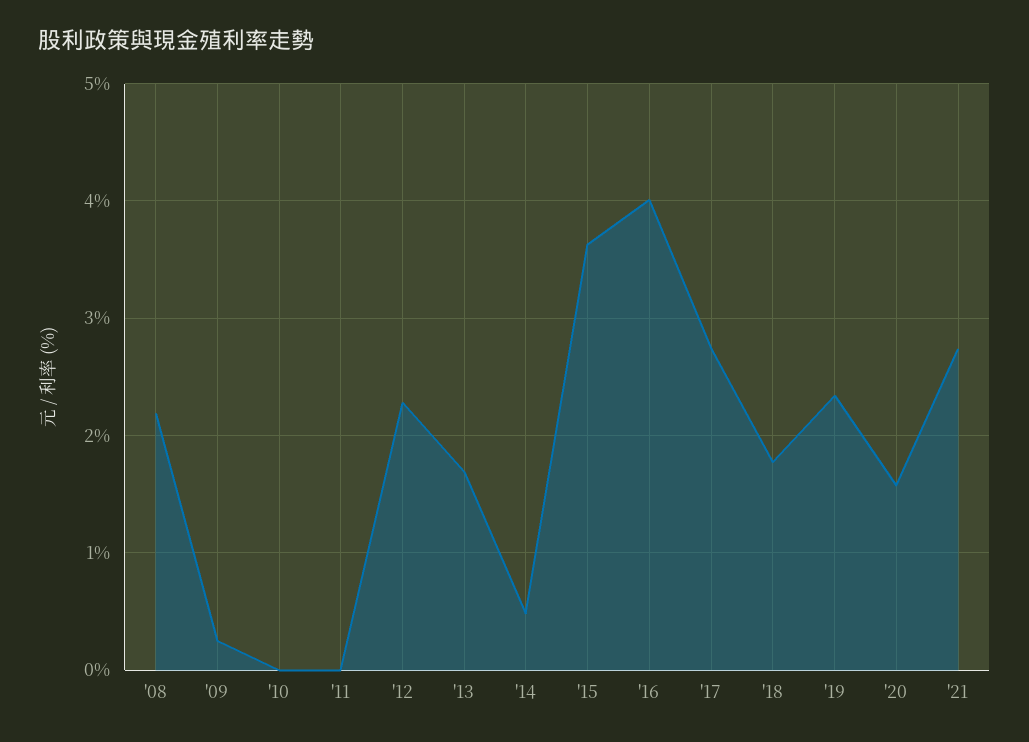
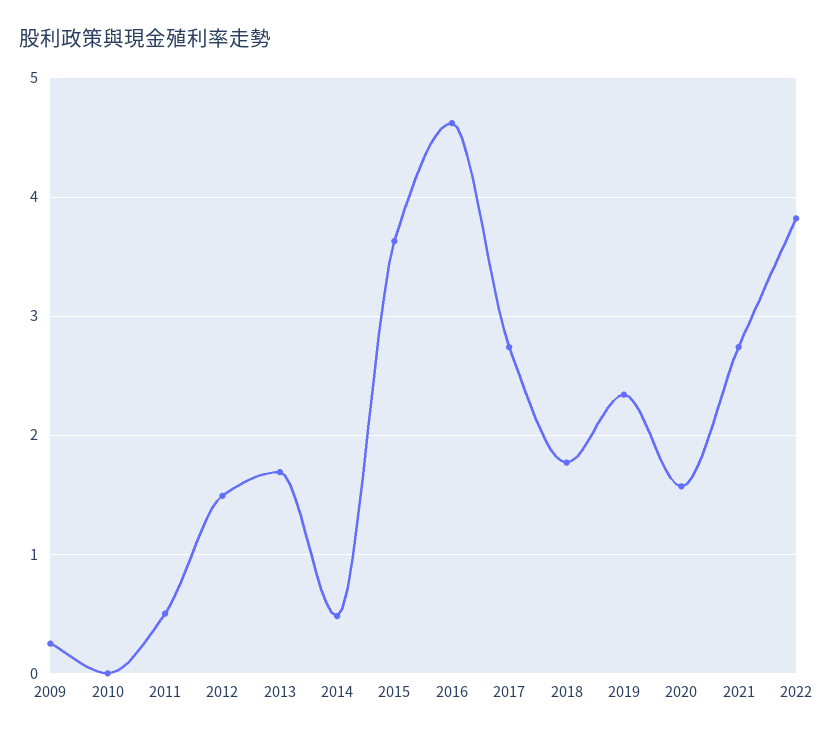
'08: 2.2 -> none
'11: 0 -> 0.5
'12: 2.3 -> 1.5
'16: 4 -> 4.6
2022: none -> 3.8

